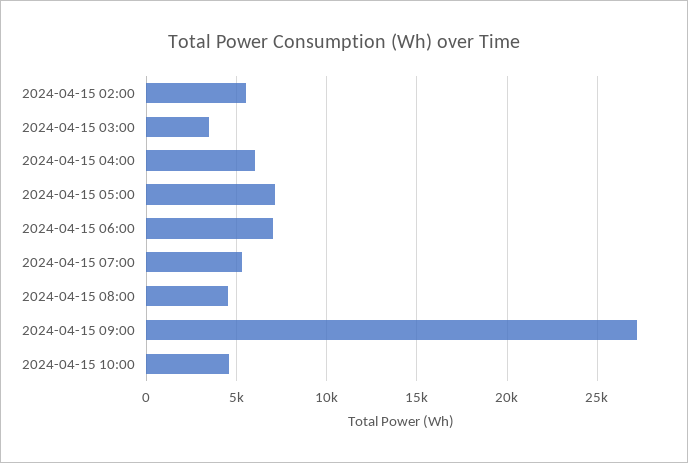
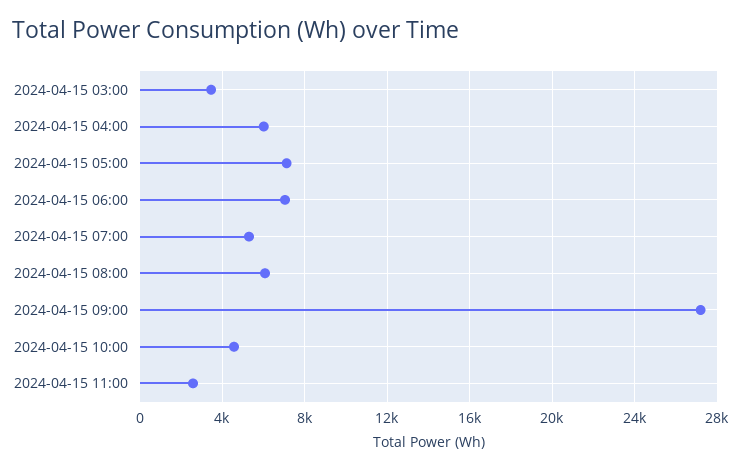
2024-04-15 02:00: 5500 -> none
2024-04-15 08:00: 4500 -> 6000
2024-04-15 11:00: none -> 2500

